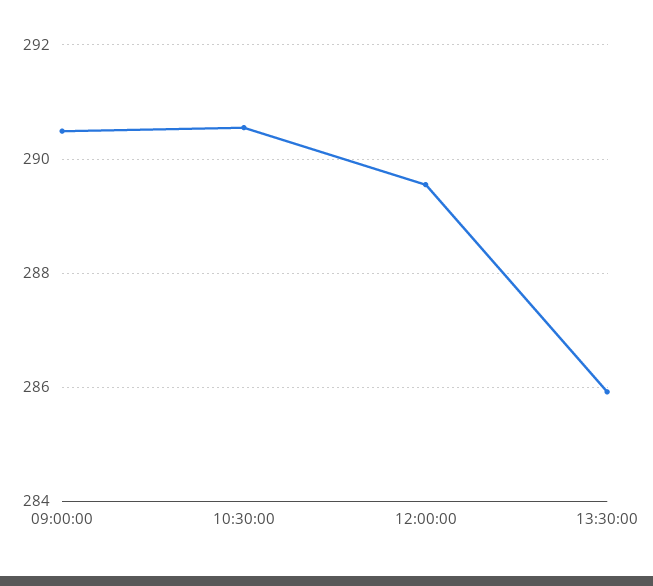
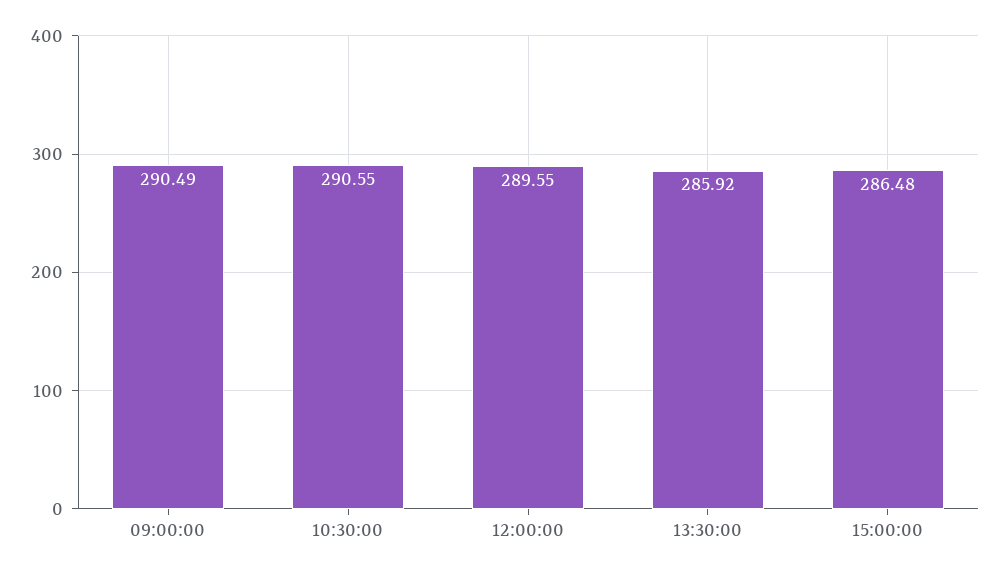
15:00:00: none -> 286.48

